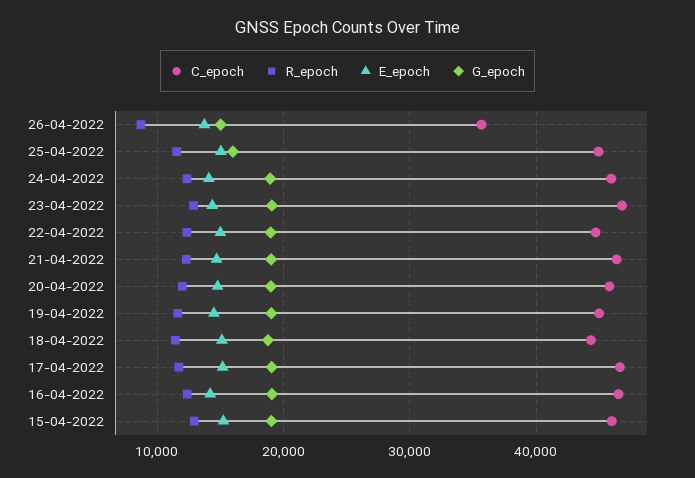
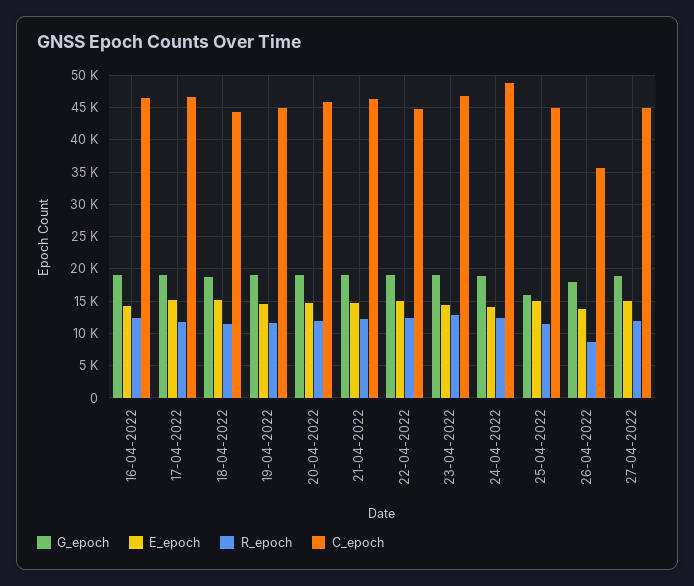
G_epoch, 26-04-2022: 15000 -> 18000
C_epoch, 24-04-2022: 46000 -> 49000
C_epoch, 15-04-2022: 46000 -> none
R_epoch, 15-04-2022: 13000 -> none
E_epoch, 15-04-2022: 15000 -> none
G_epoch, 15-04-2022: 19000 -> none
G_epoch, 27-04-2022: none -> 19000
E_epoch, 27-04-2022: none -> 15000
R_epoch, 27-04-2022: none -> 12000
C_epoch, 27-04-2022: none -> 45000

